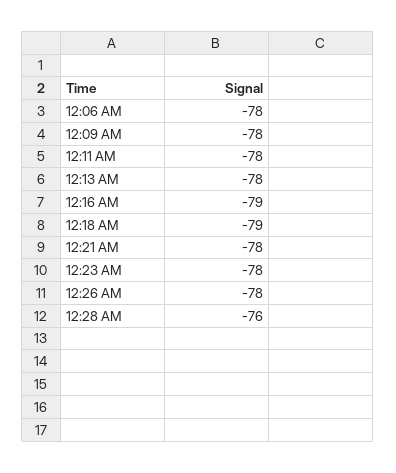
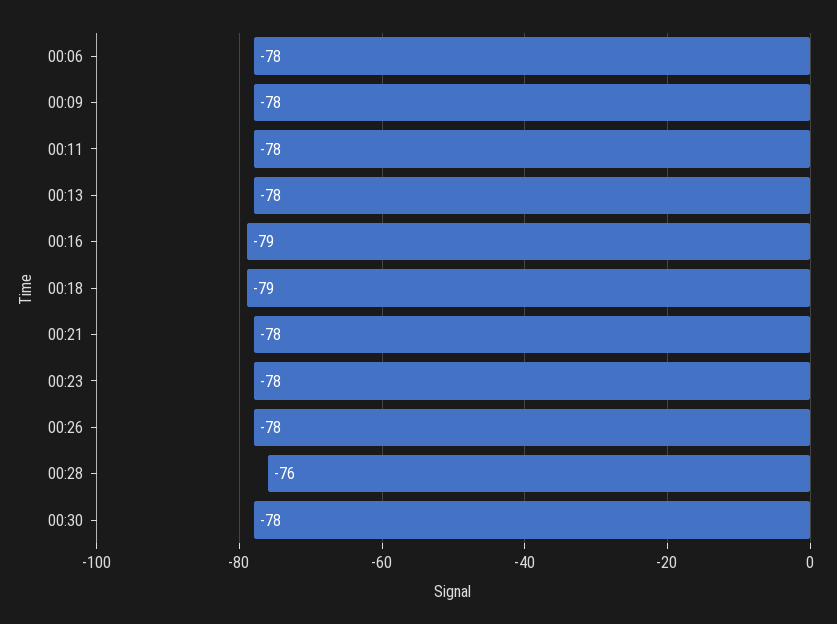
00:30: none -> -78

